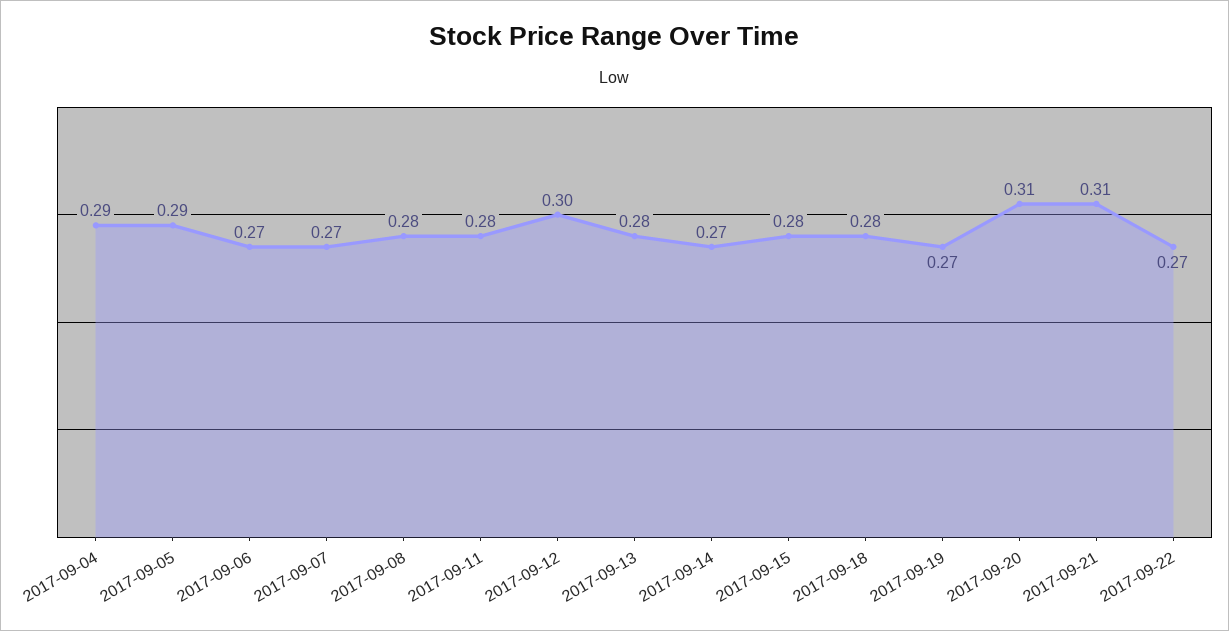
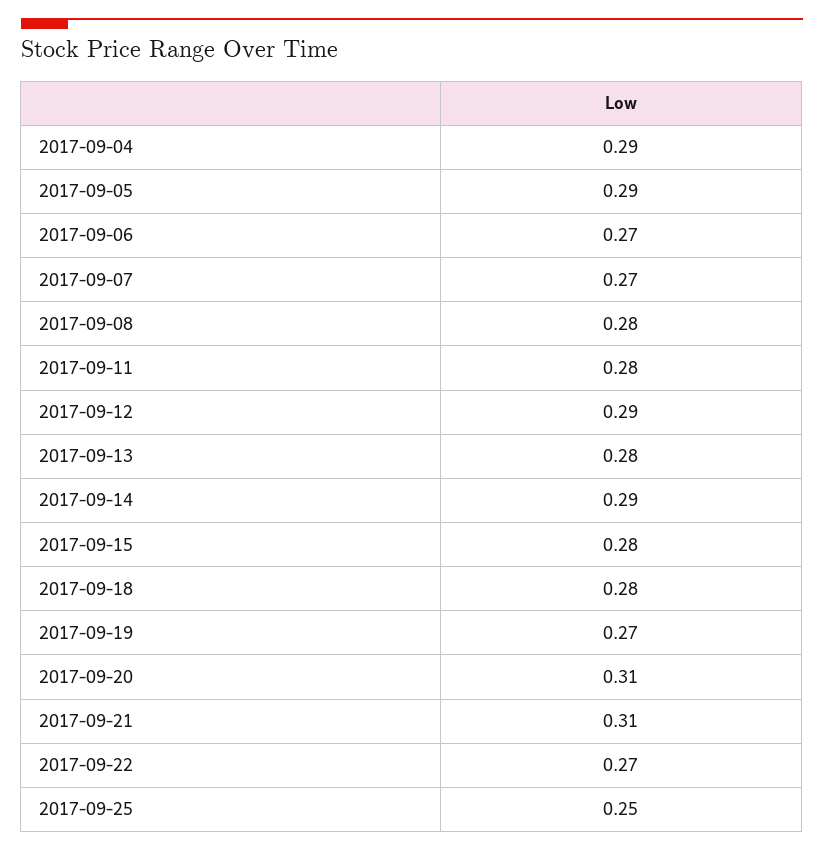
2017-09-12: 0.3 -> 0.29
2017-09-14: 0.27 -> 0.29
2017-09-25: none -> 0.25

